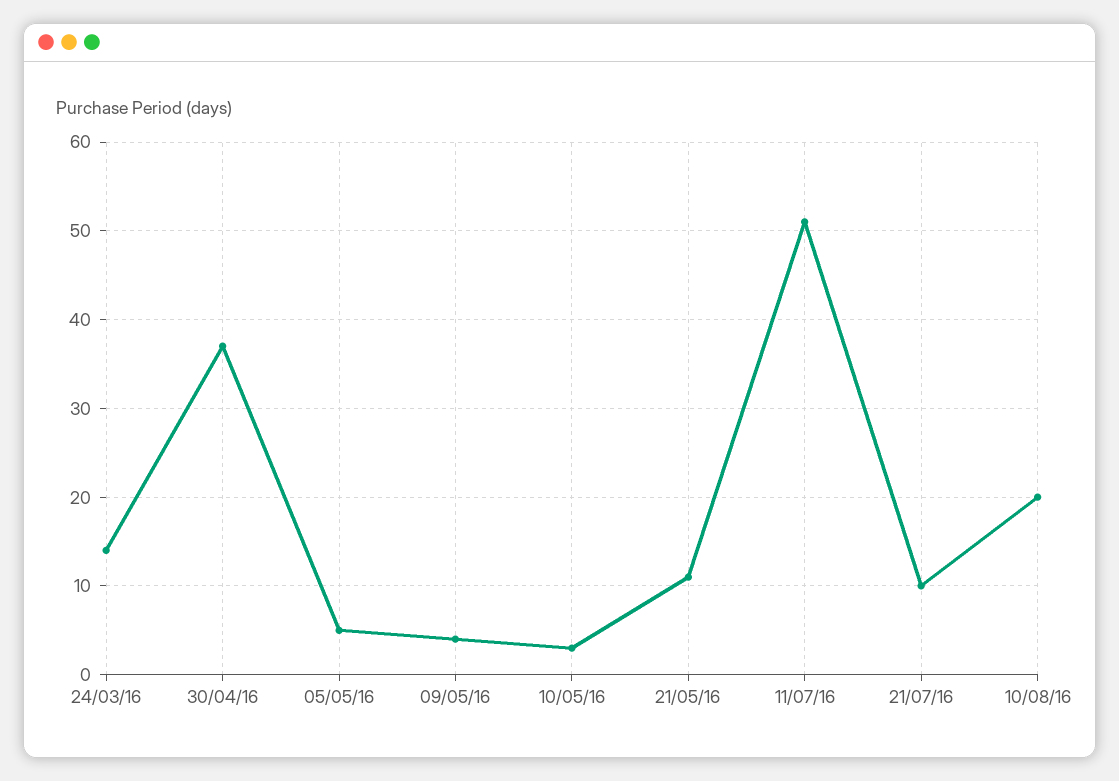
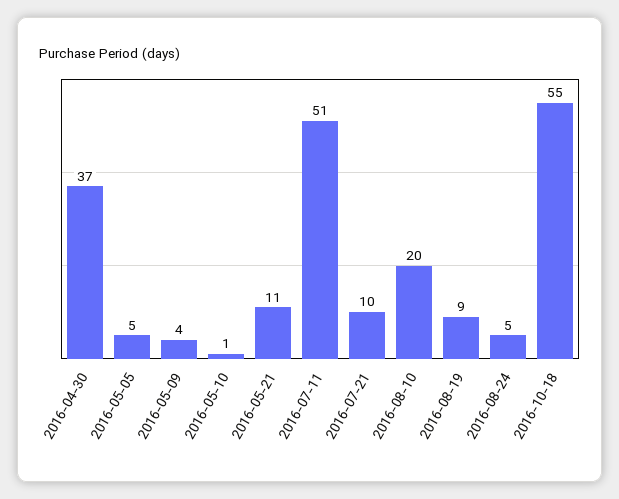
24/03/16: 14 -> none
10/05/16: 3 -> 1
2016-08-19: none -> 9
2016-08-24: none -> 5
2016-10-18: none -> 55

